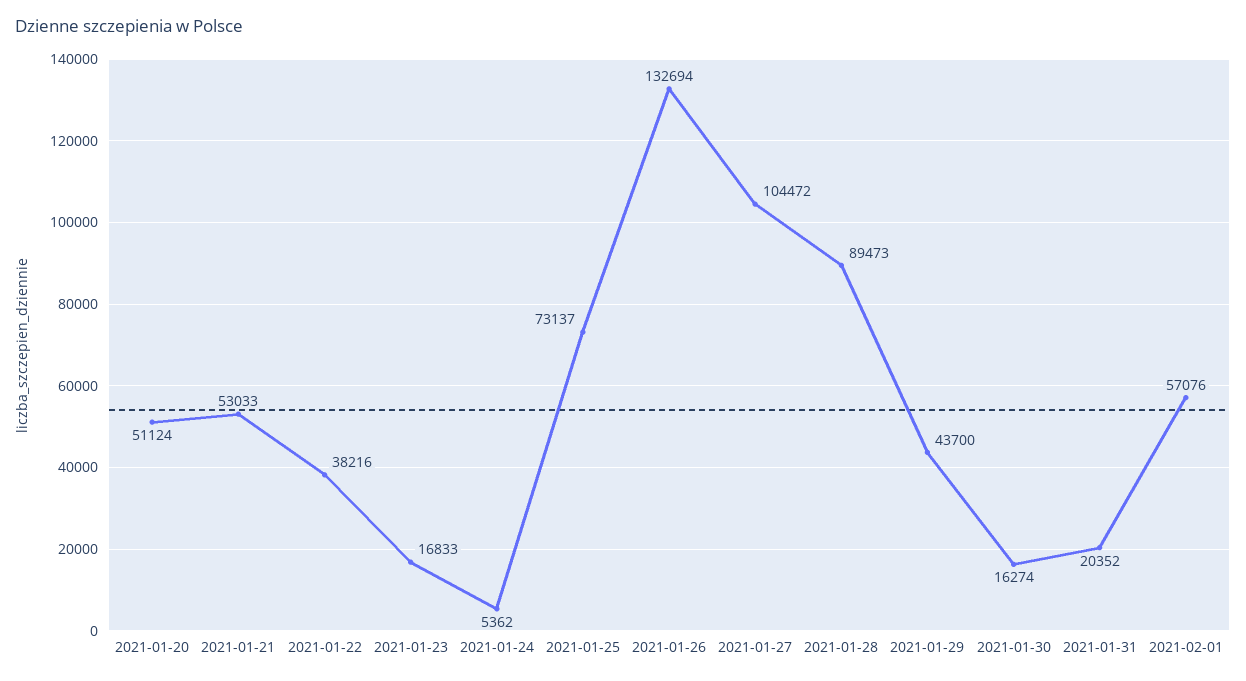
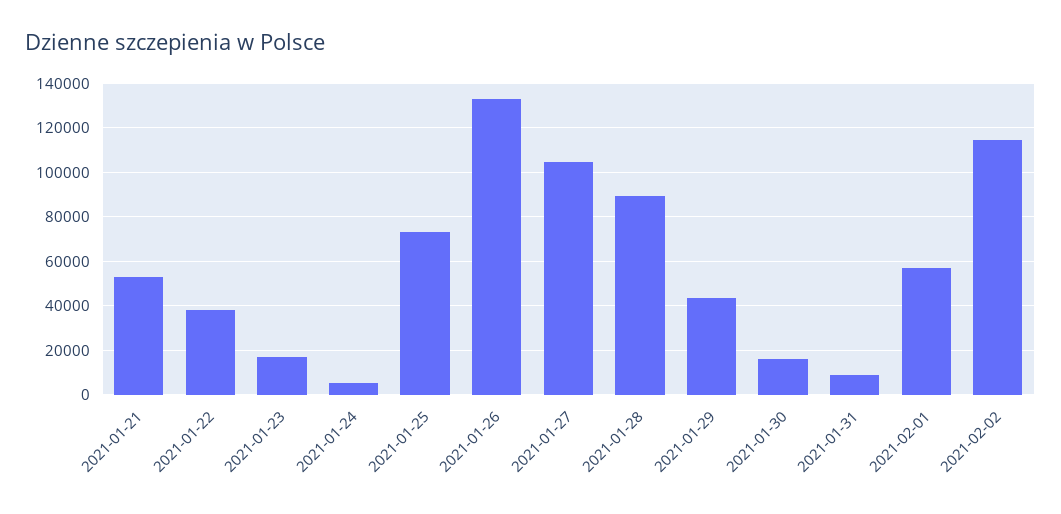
2021-01-20: 51124 -> none
2021-01-31: 20352 -> 10000
2021-02-02: none -> 115000

